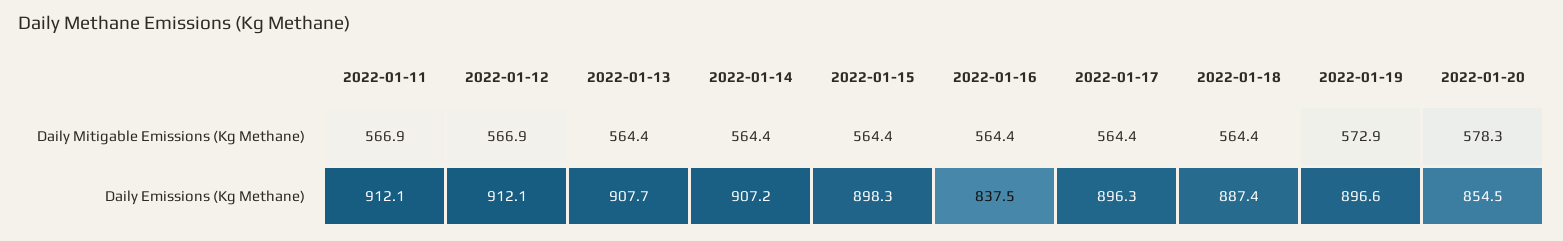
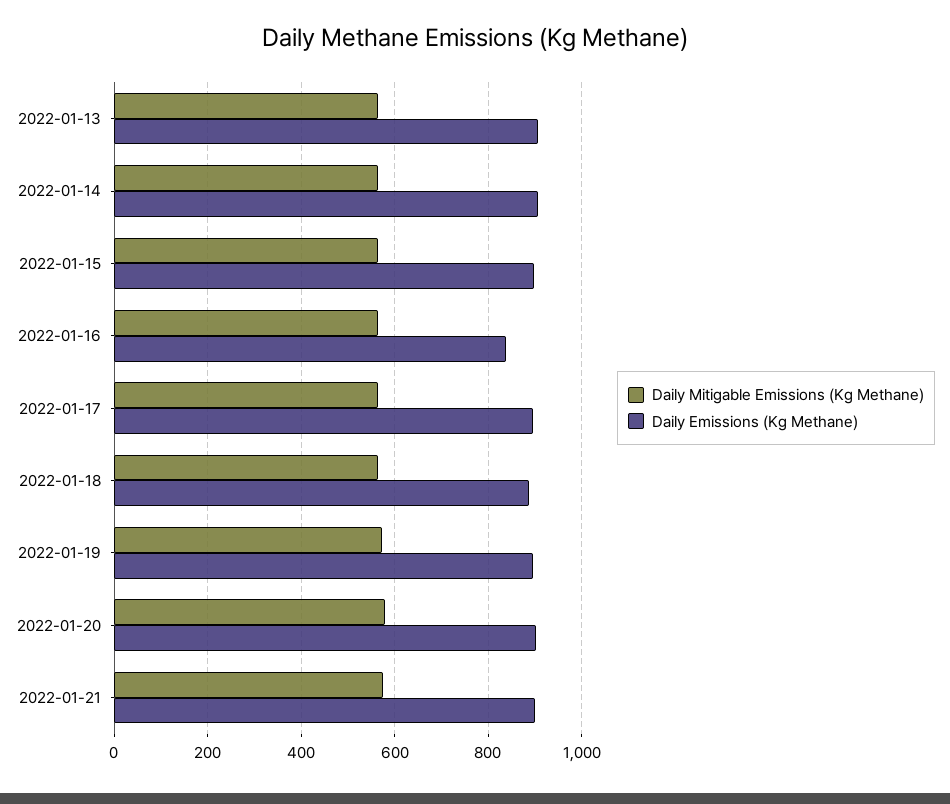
Daily Mitigable Emissions (Kg Methane), 2022-01-11: 566.9 -> none
Daily Mitigable Emissions (Kg Methane), 2022-01-12: 566.9 -> none
Daily Emissions (Kg Methane), 2022-01-11: 912.1 -> none
Daily Emissions (Kg Methane), 2022-01-12: 912.1 -> none
Daily Emissions (Kg Methane), 2022-01-20: 854.5 -> 900
Daily Mitigable Emissions (Kg Methane), 2022-01-21: none -> 580
Daily Emissions (Kg Methane), 2022-01-21: none -> 900

